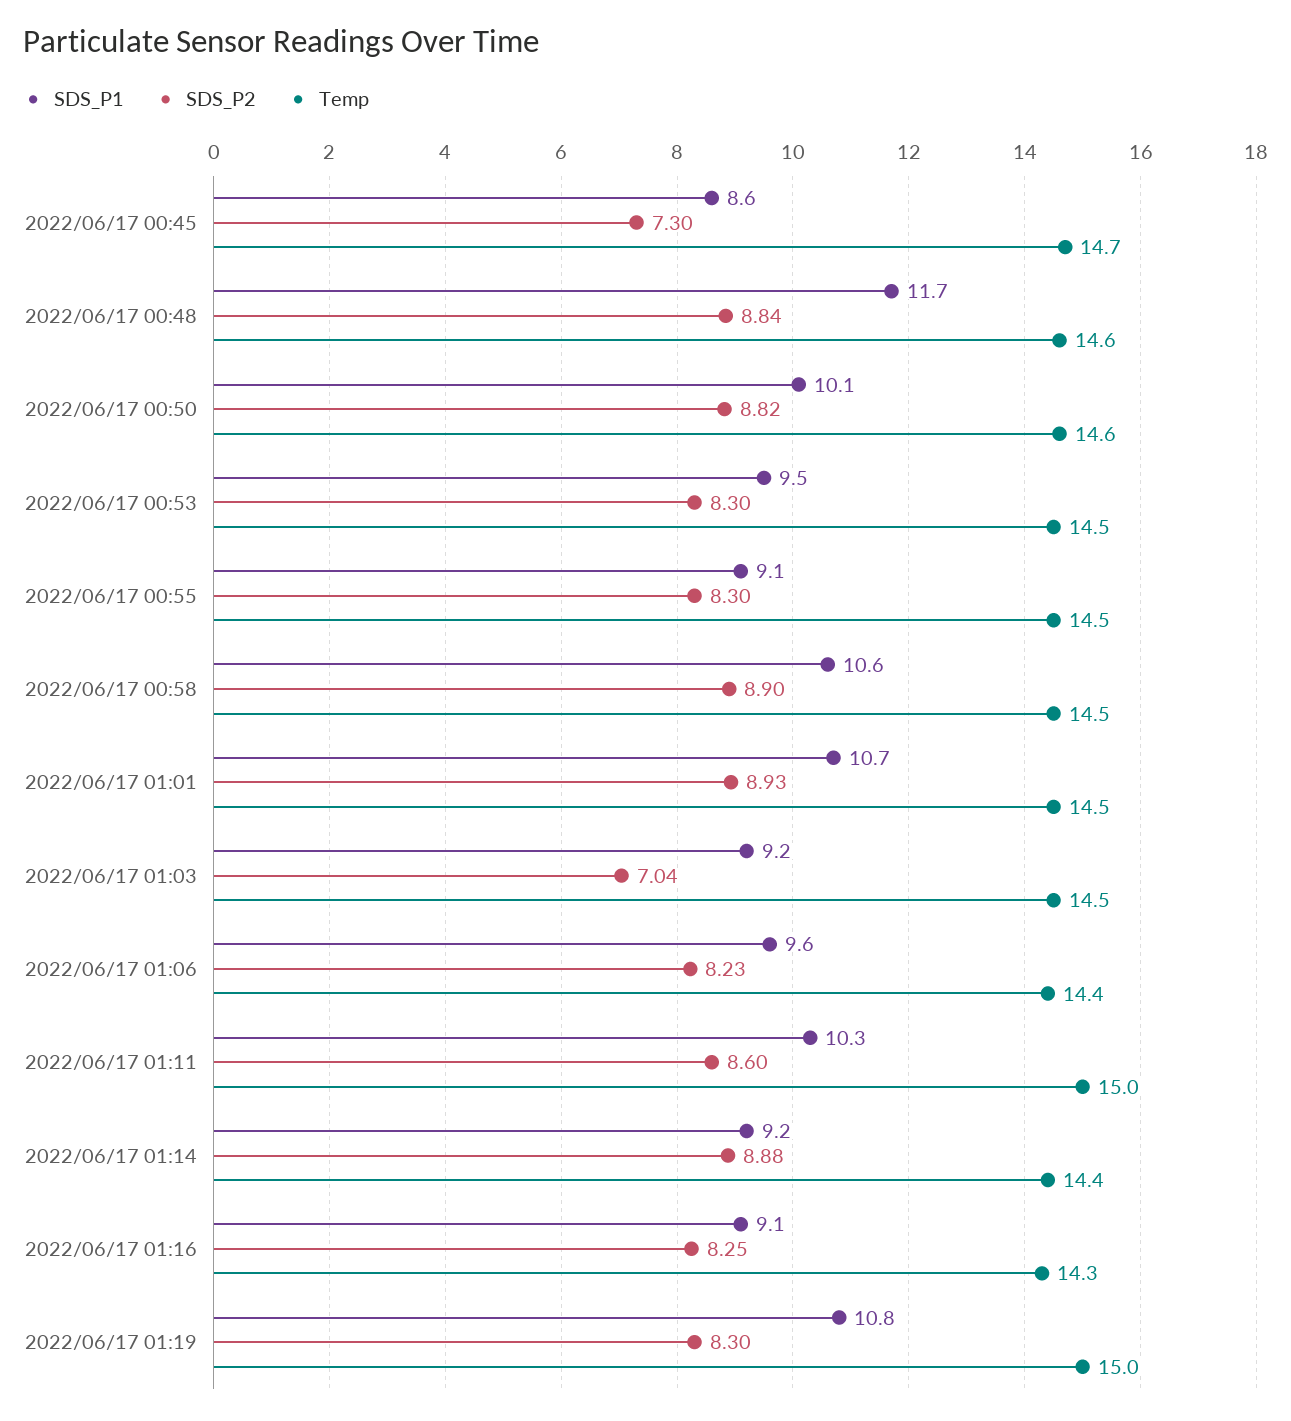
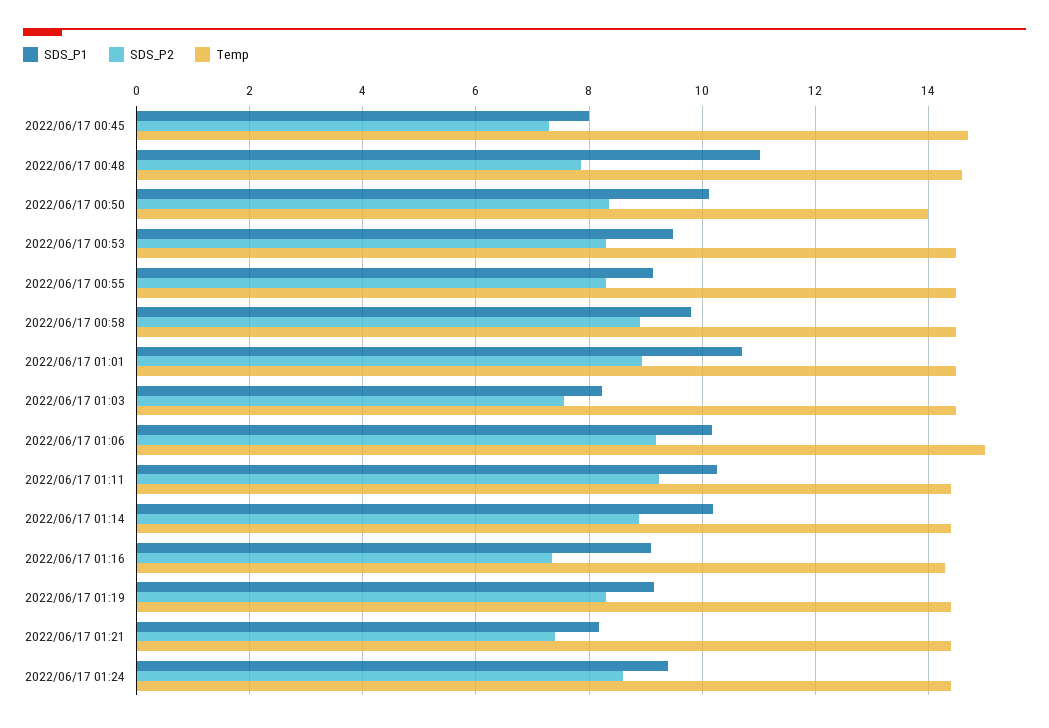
SDS_P1, 2022/06/17 00:45: 8.6 -> 8
SDS_P1, 2022/06/17 00:48: 11.7 -> 11
SDS_P2, 2022/06/17 00:48: 8.84 -> 7.8
SDS_P2, 2022/06/17 00:50: 8.82 -> 8.4
Temp, 2022/06/17 00:50: 14.6 -> 14
SDS_P1, 2022/06/17 00:58: 10.6 -> 9.8
SDS_P1, 2022/06/17 01:03: 9.2 -> 8.2
SDS_P2, 2022/06/17 01:03: 7.04 -> 7.6
SDS_P1, 2022/06/17 01:06: 9.6 -> 10.2
SDS_P2, 2022/06/17 01:06: 8.23 -> 9.2
Temp, 2022/06/17 01:06: 14.4 -> 15
SDS_P2, 2022/06/17 01:11: 8.6 -> 9.2
Temp, 2022/06/17 01:11: 15 -> 14.4
SDS_P1, 2022/06/17 01:14: 9.2 -> 10.2
SDS_P2, 2022/06/17 01:16: 8.25 -> 7.4
SDS_P1, 2022/06/17 01:19: 10.8 -> 9.2
Temp, 2022/06/17 01:19: 15 -> 14.4
SDS_P1, 2022/06/17 01:21: none -> 8.2
SDS_P2, 2022/06/17 01:21: none -> 7.4
Temp, 2022/06/17 01:21: none -> 14.4
SDS_P1, 2022/06/17 01:24: none -> 9.4
SDS_P2, 2022/06/17 01:24: none -> 8.6
Temp, 2022/06/17 01:24: none -> 14.4

